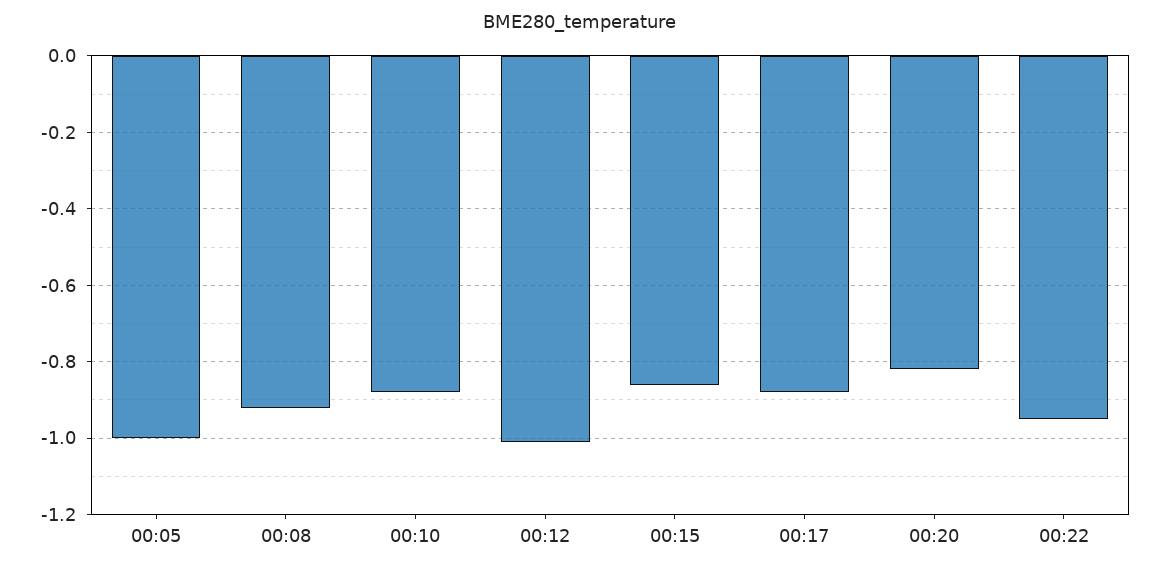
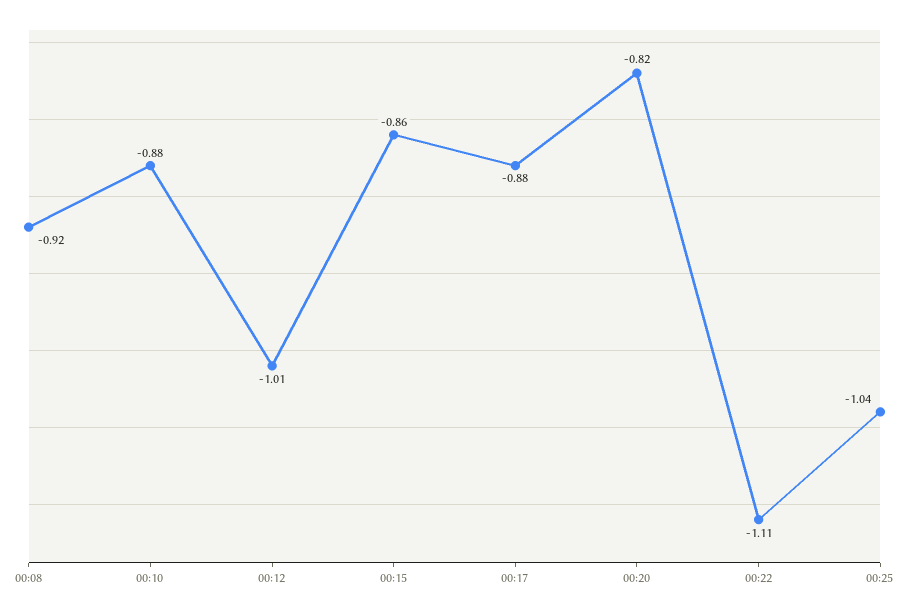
00:05: -1 -> none
00:22: -0.95 -> -1.11
00:25: none -> -1.04

